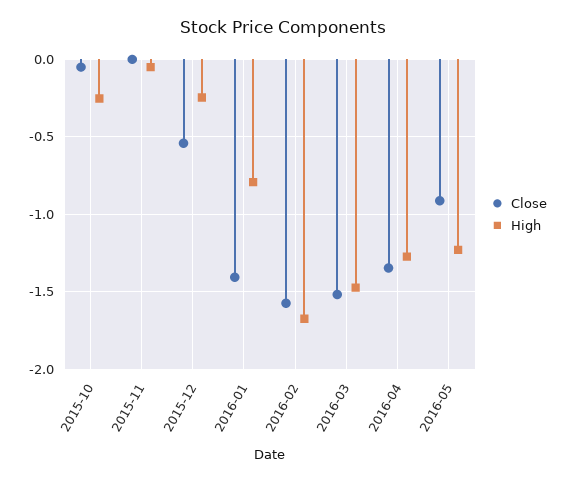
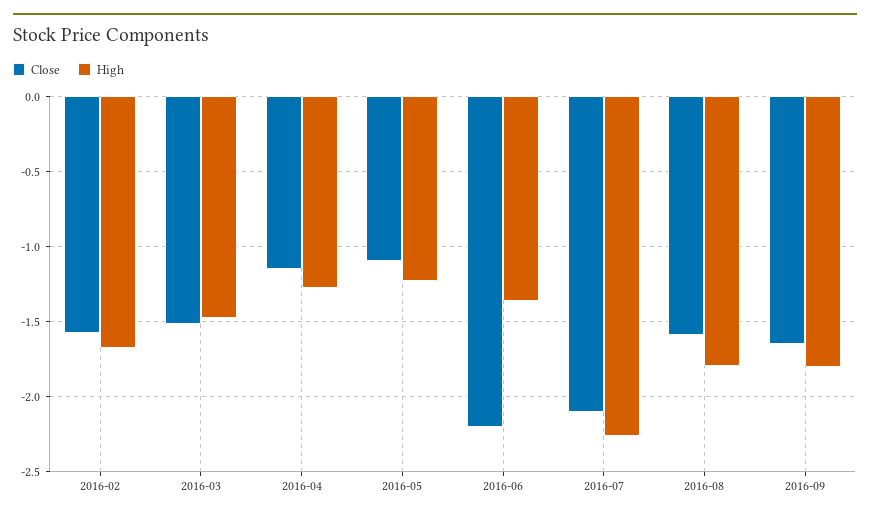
Close, 2015-10: -0.05 -> none
High, 2015-10: -0.25 -> none
Close, 2015-11: 0 -> none
High, 2015-11: -0.05 -> none
Close, 2015-12: -0.55 -> none
High, 2015-12: -0.25 -> none
Close, 2016-01: -1.4 -> none
High, 2016-01: -0.8 -> none
Close, 2016-04: -1.35 -> -1.15
Close, 2016-05: -0.9 -> -1.1
Close, 2016-06: none -> -2.2
High, 2016-06: none -> -1.35
Close, 2016-07: none -> -2.1
High, 2016-07: none -> -2.25
Close, 2016-08: none -> -1.6
High, 2016-08: none -> -1.8
Close, 2016-09: none -> -1.65
High, 2016-09: none -> -1.8

